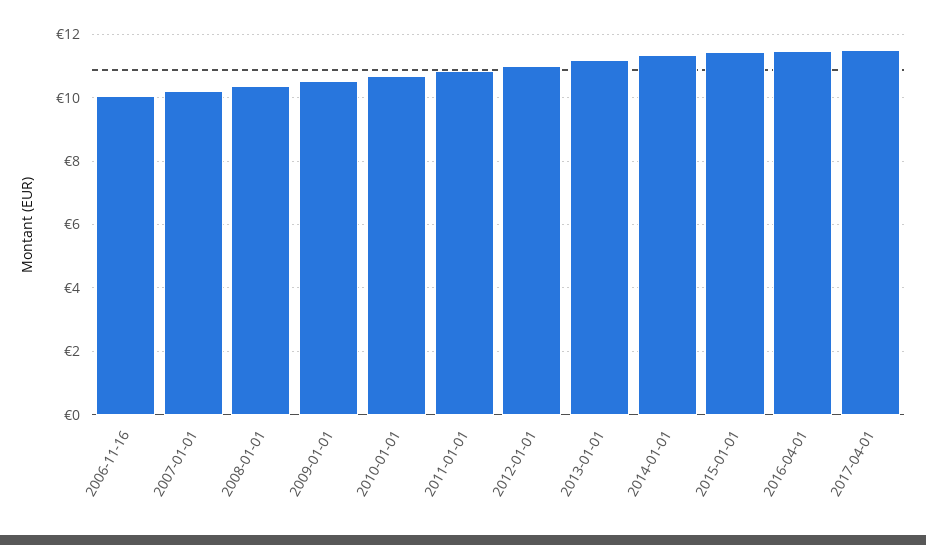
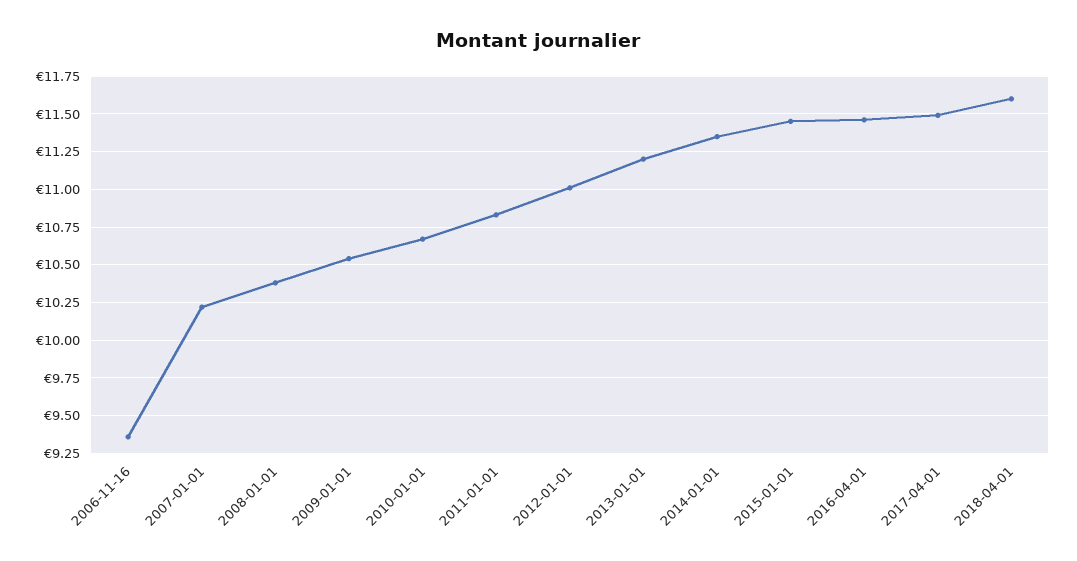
2006-11-16: 10 -> 9.35
2018-04-01: none -> 11.6

